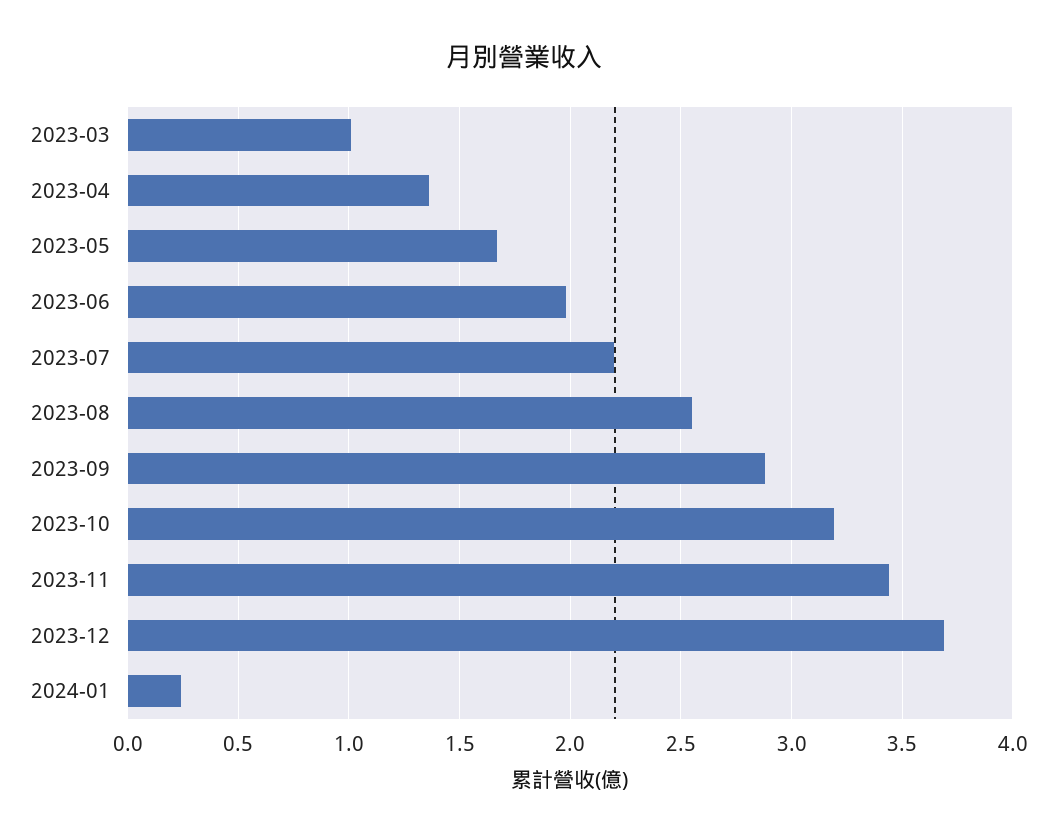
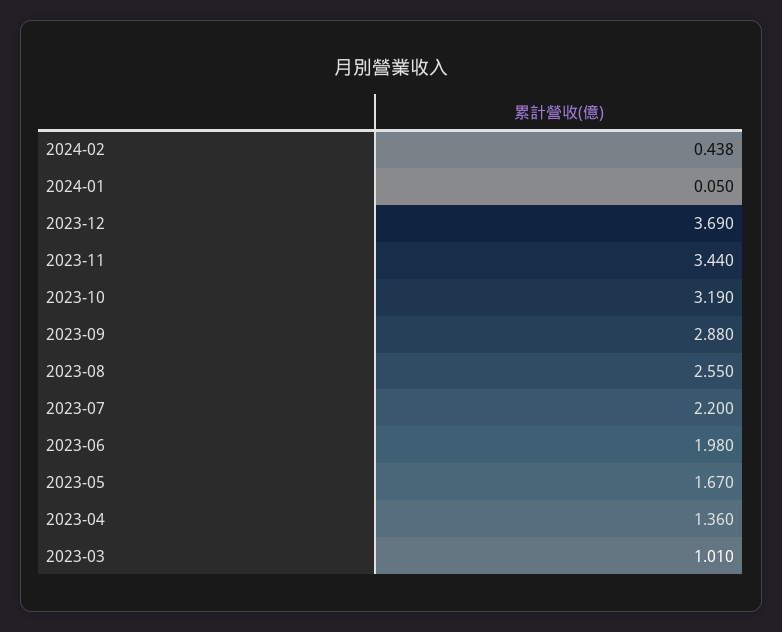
2024-01: 0.25 -> 0.05
2024-02: none -> 0.438

